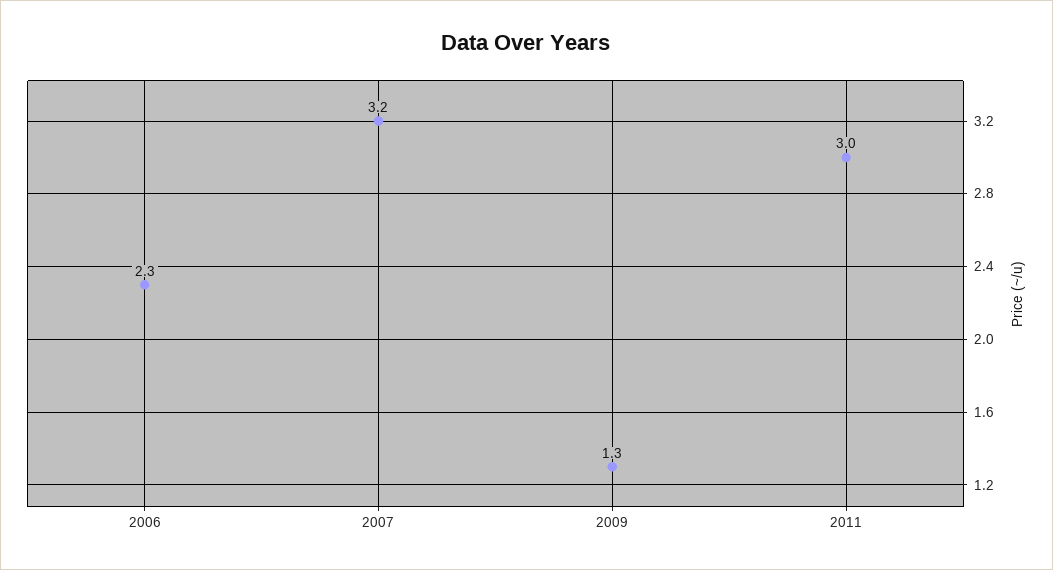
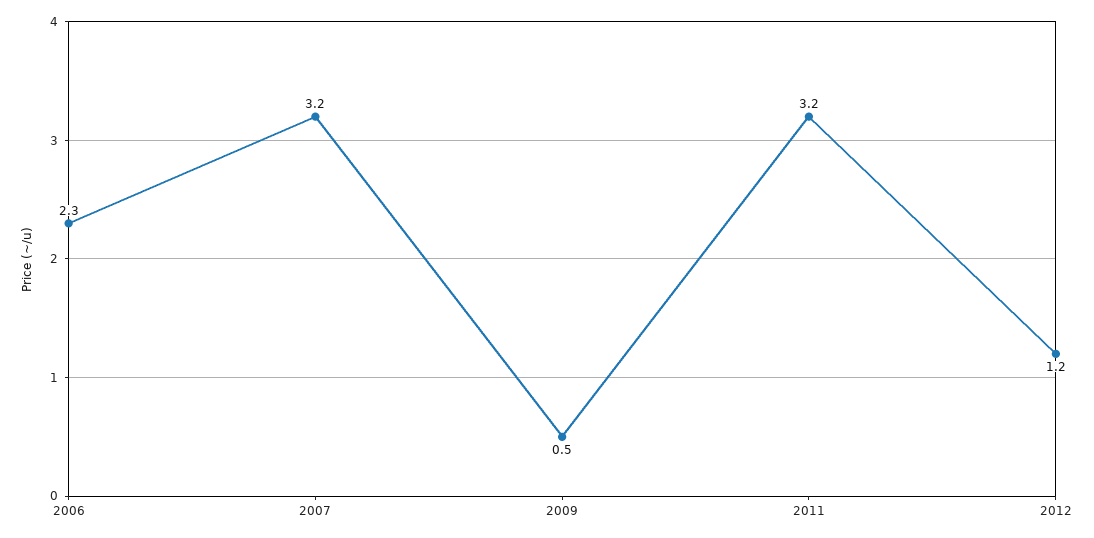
2009: 1.3 -> 0.5
2011: 3 -> 3.2
2012: none -> 1.2

